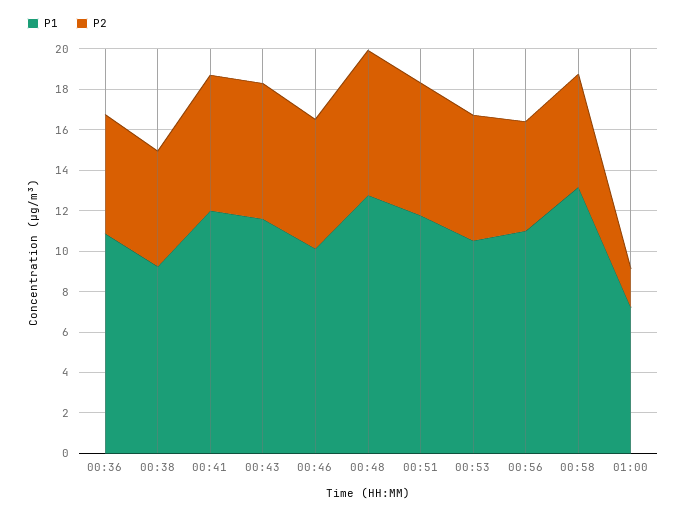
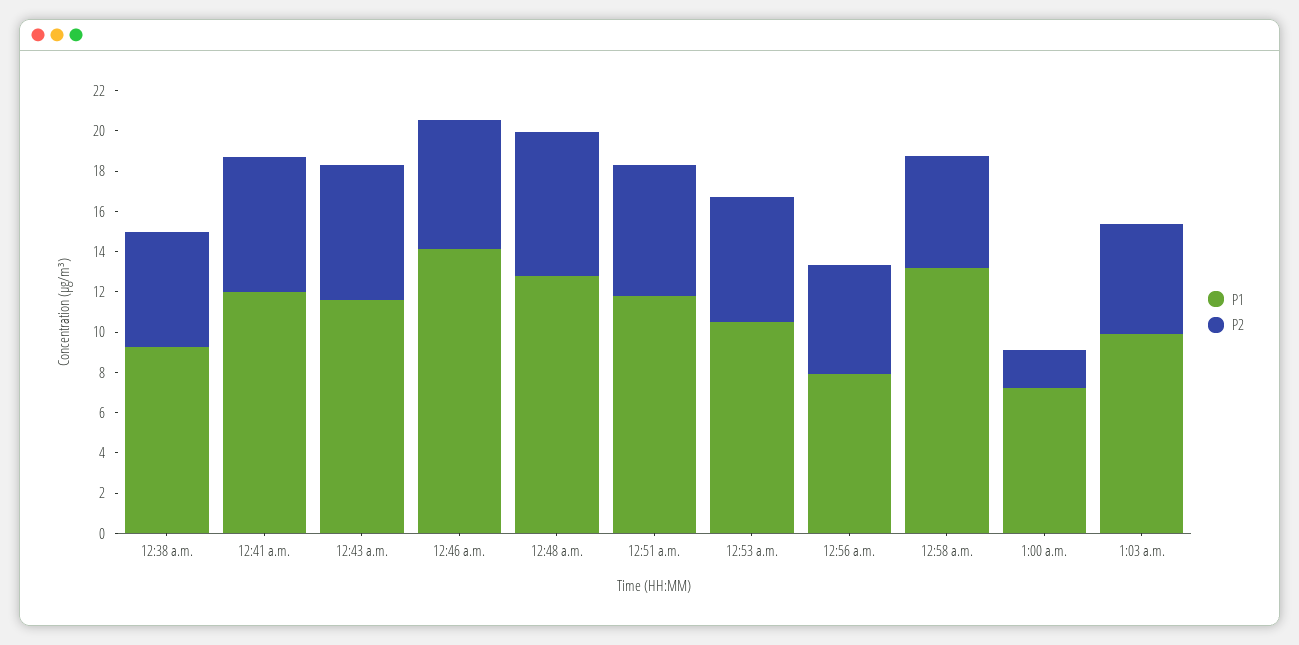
P1, 00:36: 11 -> none
P2, 00:36: 6 -> none
P1, 00:46: 10 -> 14
P1, 00:56: 11 -> 8
P1, 1:03 a.m.: none -> 10
P2, 1:03 a.m.: none -> 5.5

